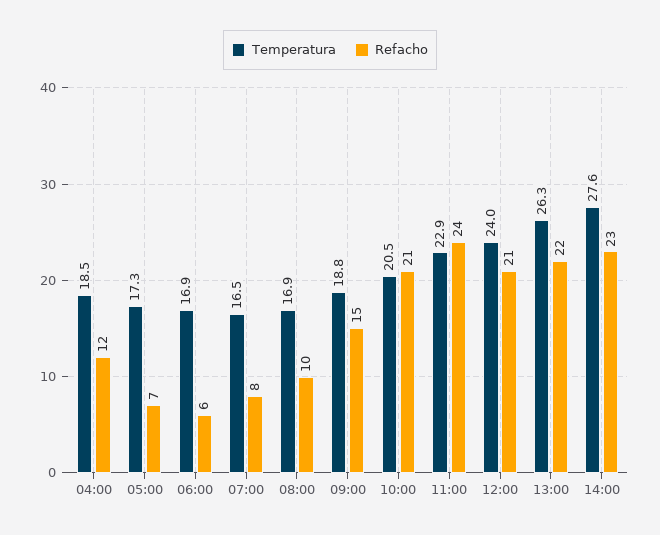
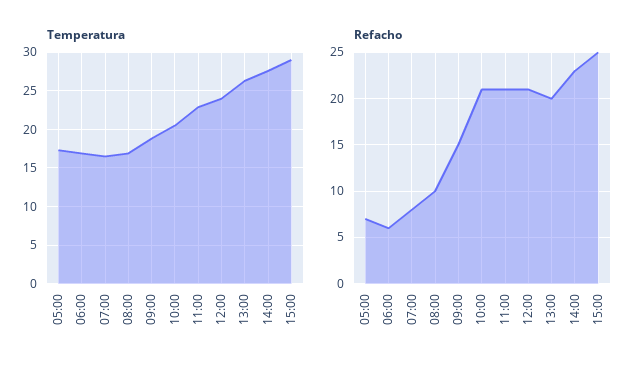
Temperatura, 04:00: 18.5 -> none
Refacho, 04:00: 12 -> none
Refacho, 11:00: 24 -> 21
Refacho, 13:00: 22 -> 20
Temperatura, 15:00: none -> 29
Refacho, 15:00: none -> 25

